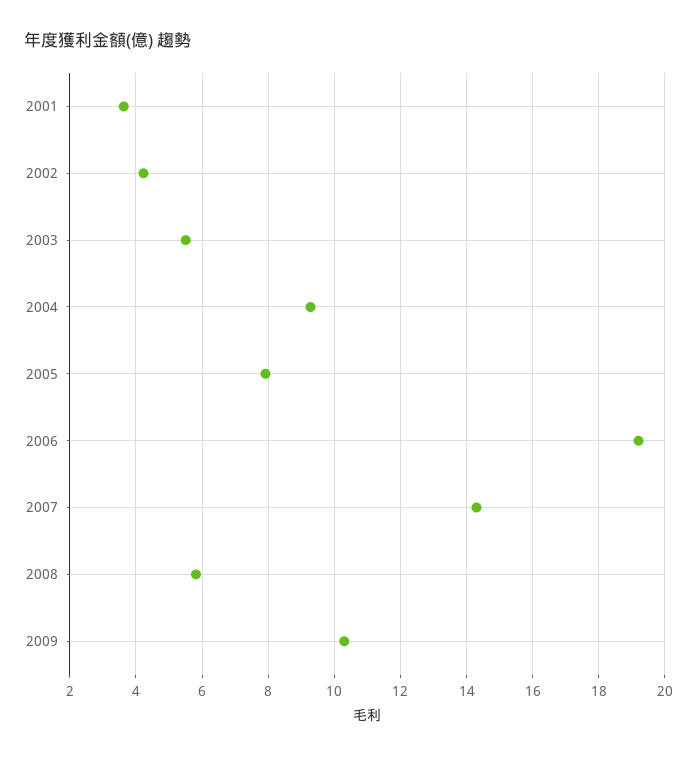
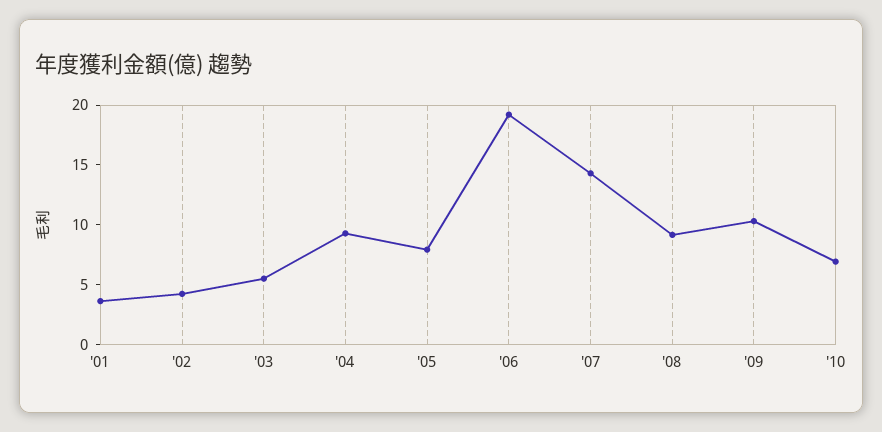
2008: 5.8 -> 9
'10: none -> 7

